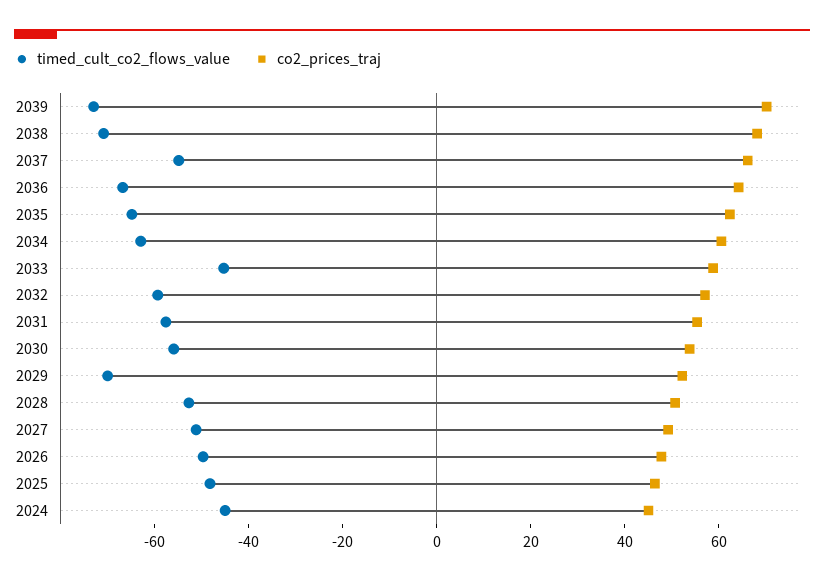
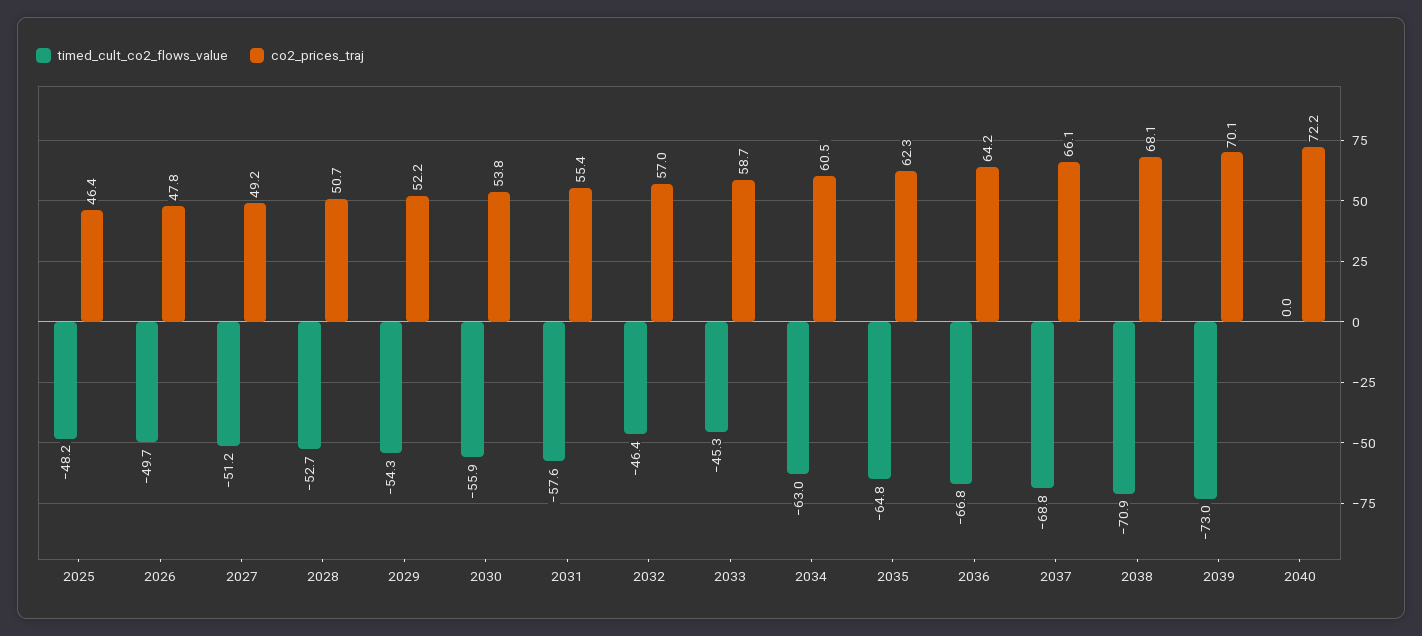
timed_cult_co2_flows_value, 2037: -55 -> -68.8
timed_cult_co2_flows_value, 2032: -60 -> -46.4
timed_cult_co2_flows_value, 2029: -70 -> -54.3
timed_cult_co2_flows_value, 2024: -45 -> none
co2_prices_traj, 2024: 45 -> none
timed_cult_co2_flows_value, 2040: none -> 0
co2_prices_traj, 2040: none -> 72.2

